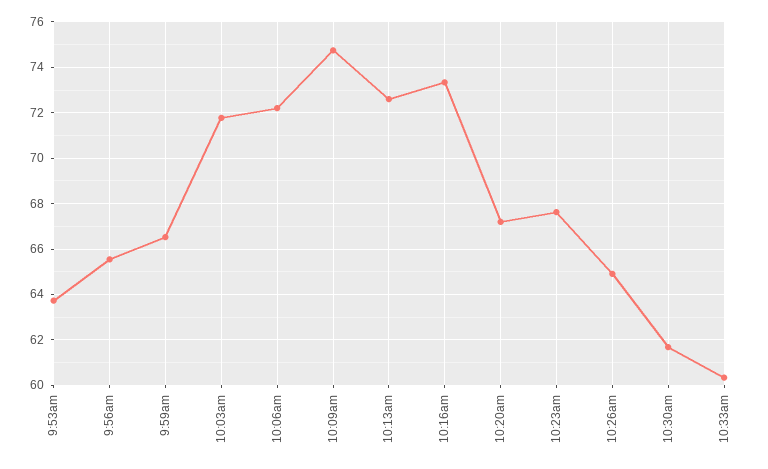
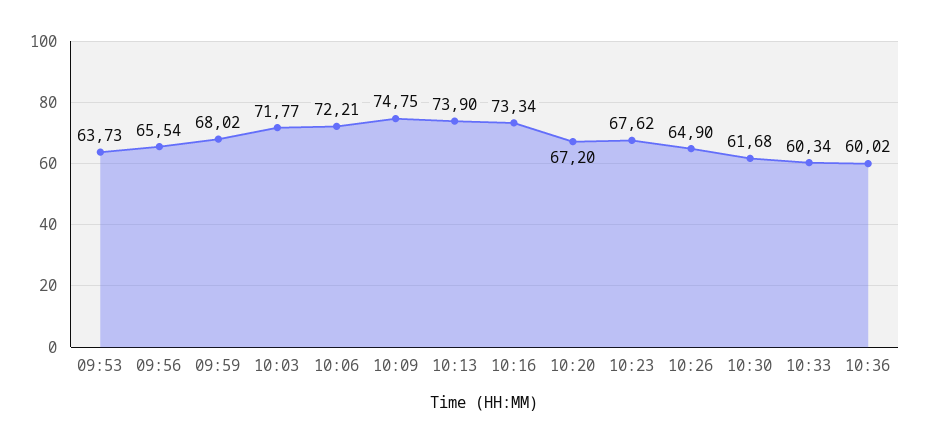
9:59am: 66.5 -> 68.02
10:13am: 72.5 -> 73.9
10:36: none -> 60.02

